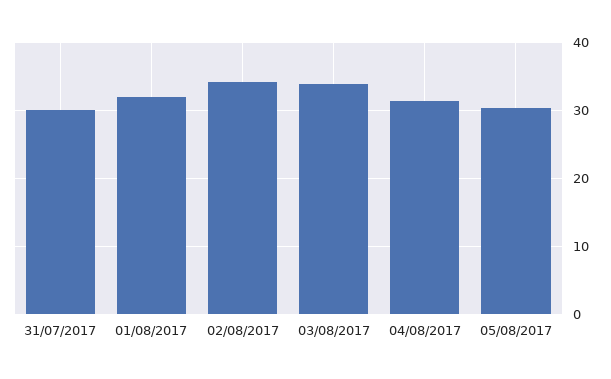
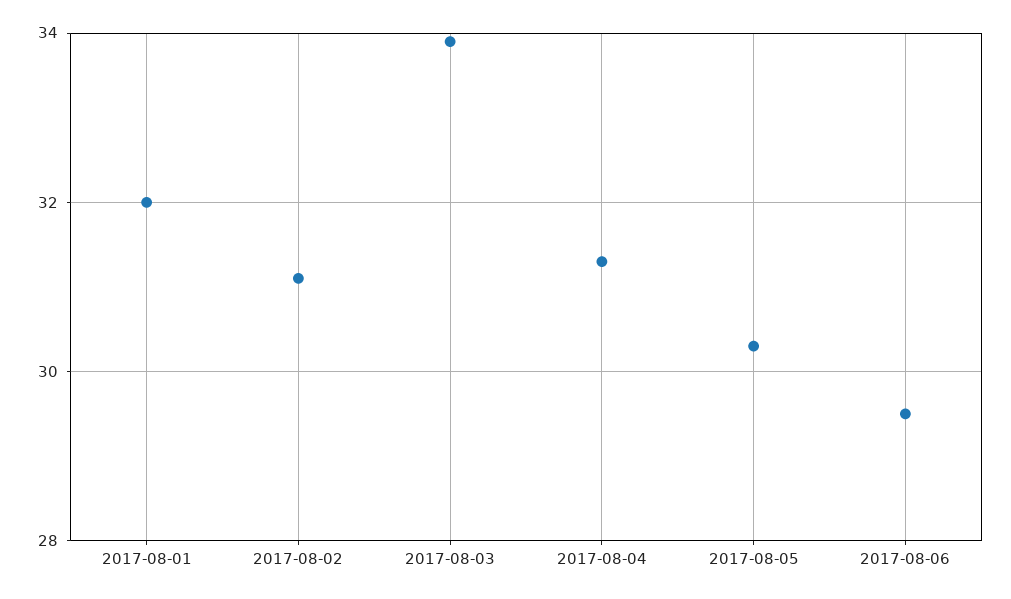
31/07/2017: 30 -> none
02/08/2017: 34 -> 31
2017-08-06: none -> 29.5

